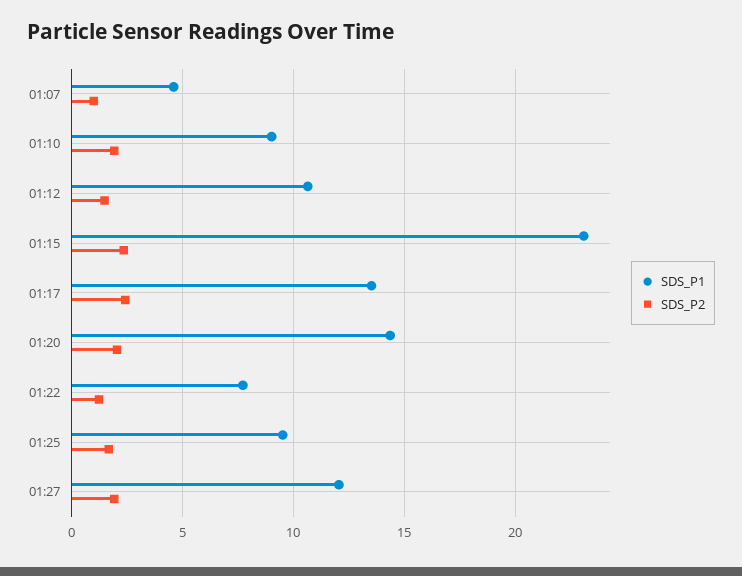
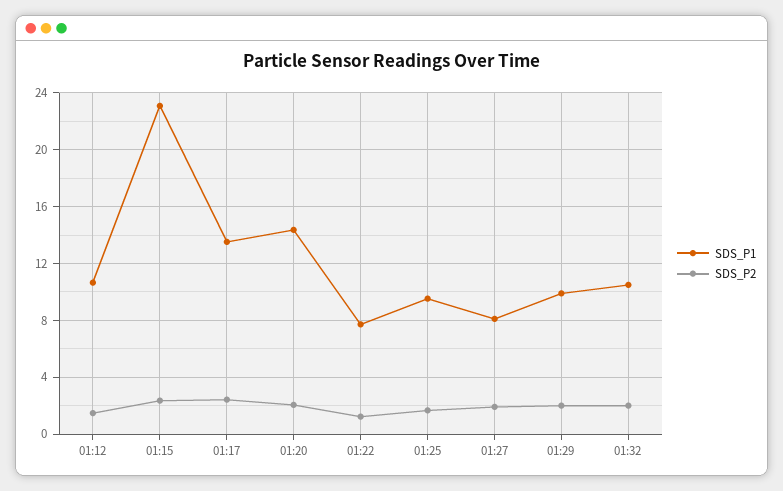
SDS_P1, 01:07: 4.5 -> none
SDS_P2, 01:07: 1 -> none
SDS_P1, 01:10: 9 -> none
SDS_P2, 01:10: 2 -> none
SDS_P1, 01:27: 12 -> 8
SDS_P1, 01:29: none -> 10
SDS_P2, 01:29: none -> 2
SDS_P1, 01:32: none -> 10.5
SDS_P2, 01:32: none -> 2

